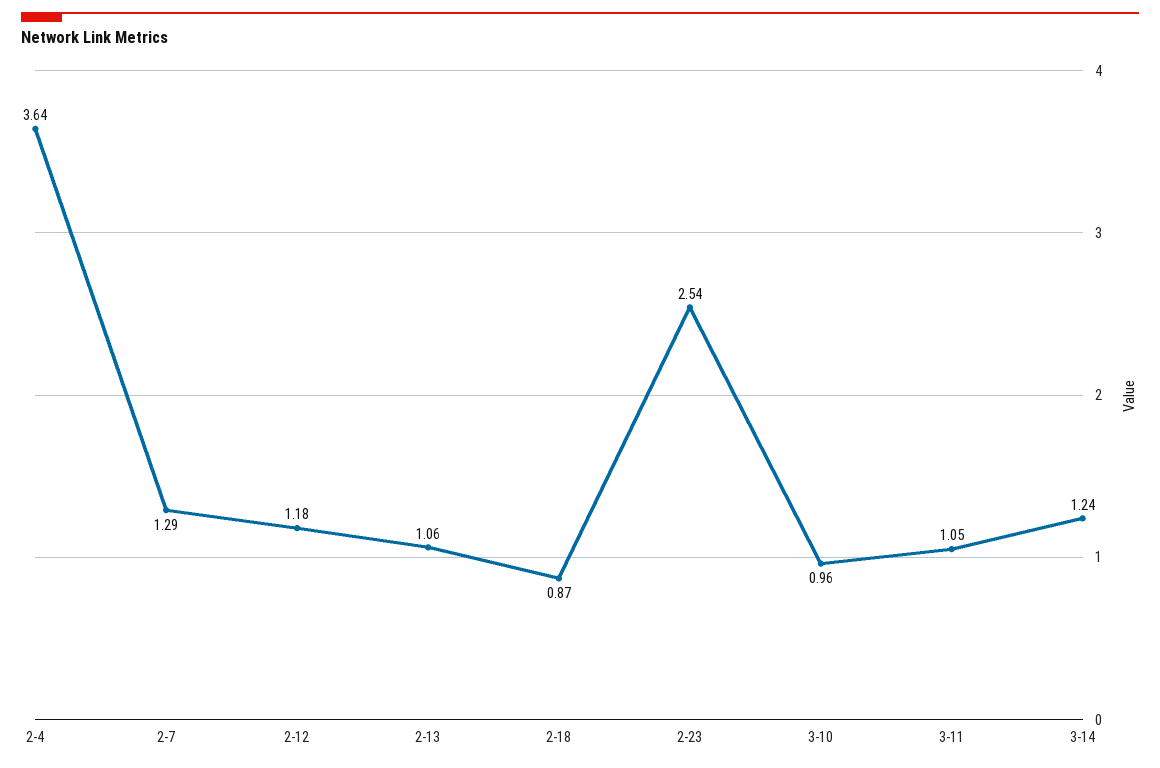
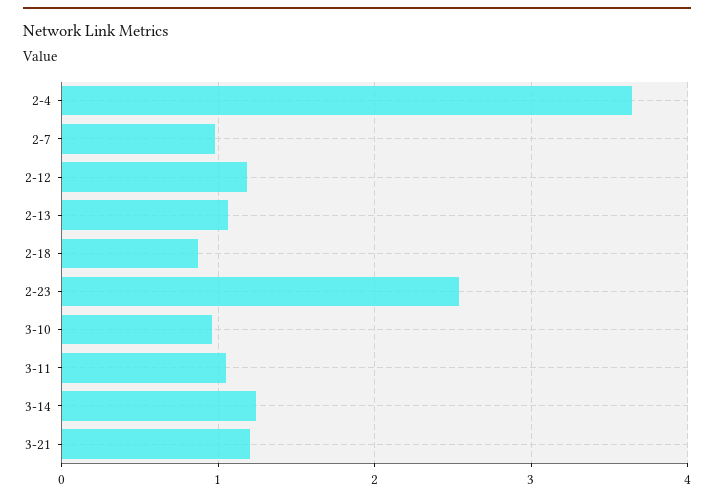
2-7: 1.29 -> 1
3-21: none -> 1.2

